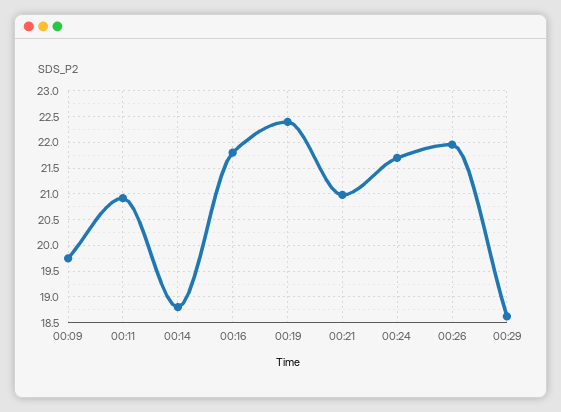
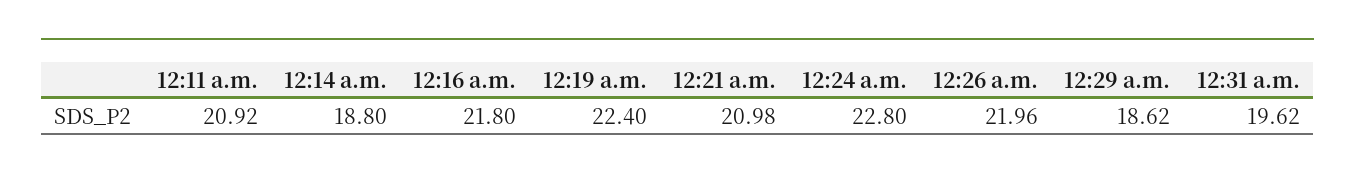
00:09: 19.75 -> none
00:24: 21.75 -> 22.8
12:31 a.m.: none -> 19.62

